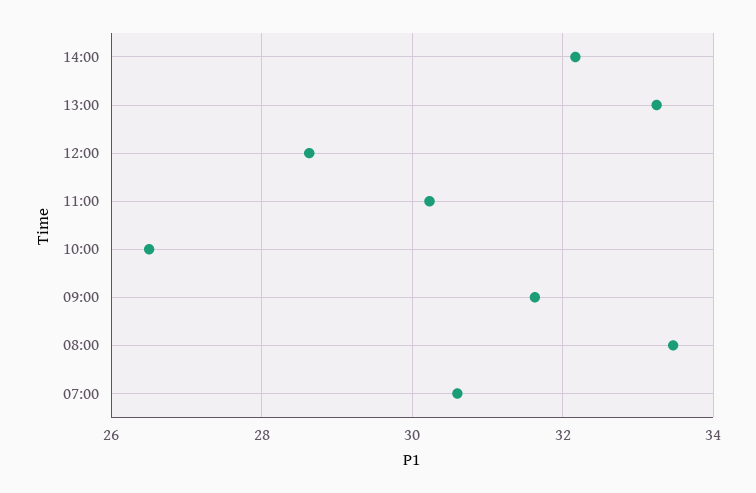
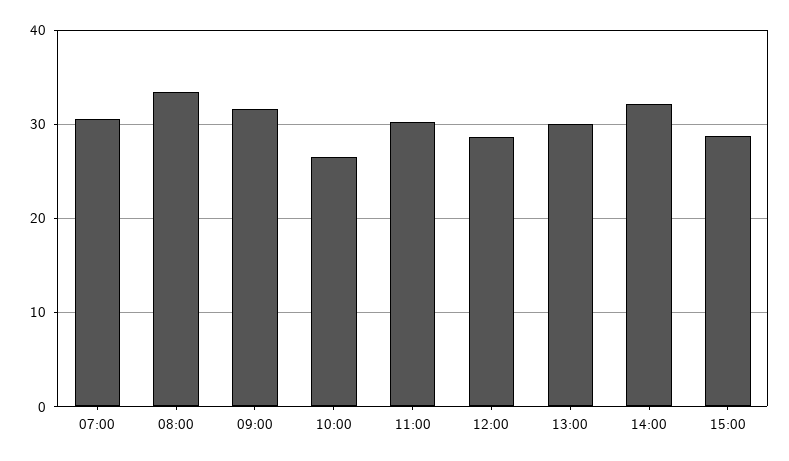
13:00: 33.2 -> 30
15:00: none -> 29

